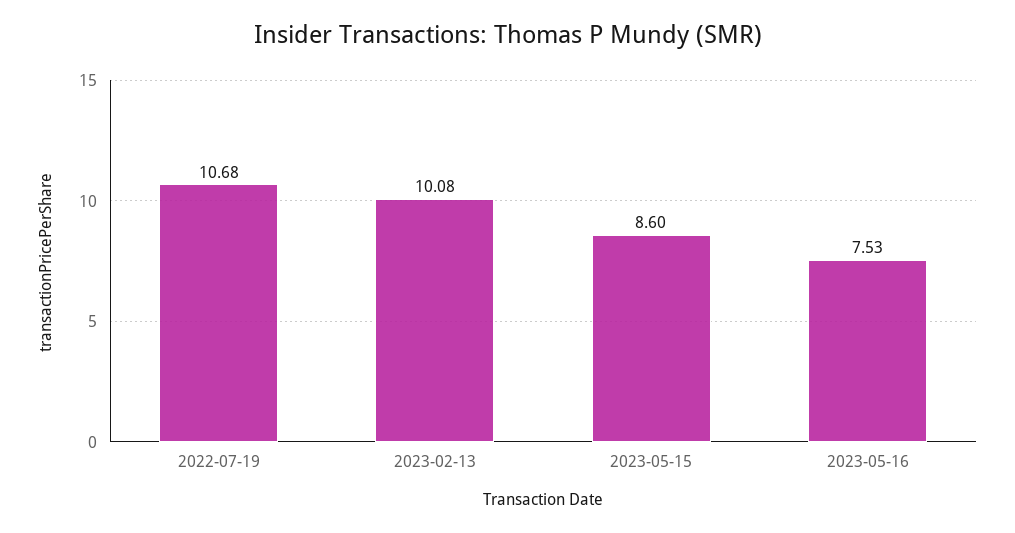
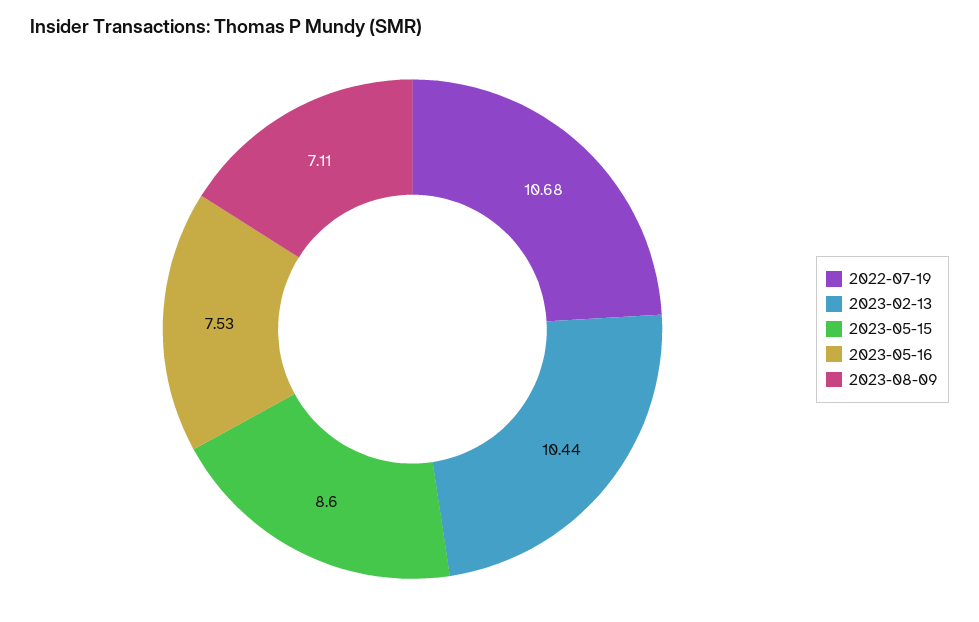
2023-02-13: 10.08 -> 10.44
2023-08-09: none -> 7.11

